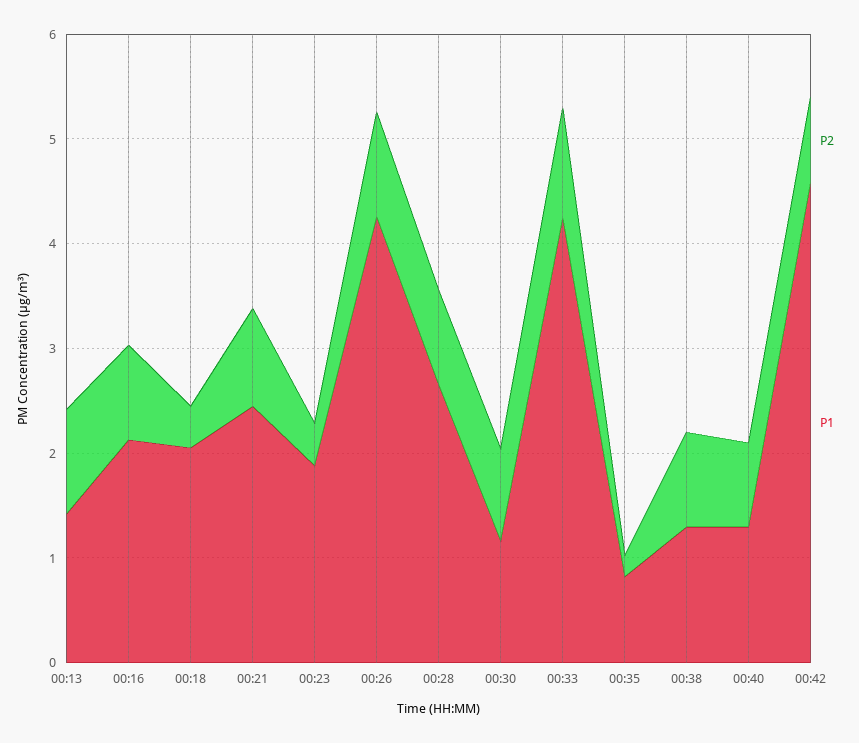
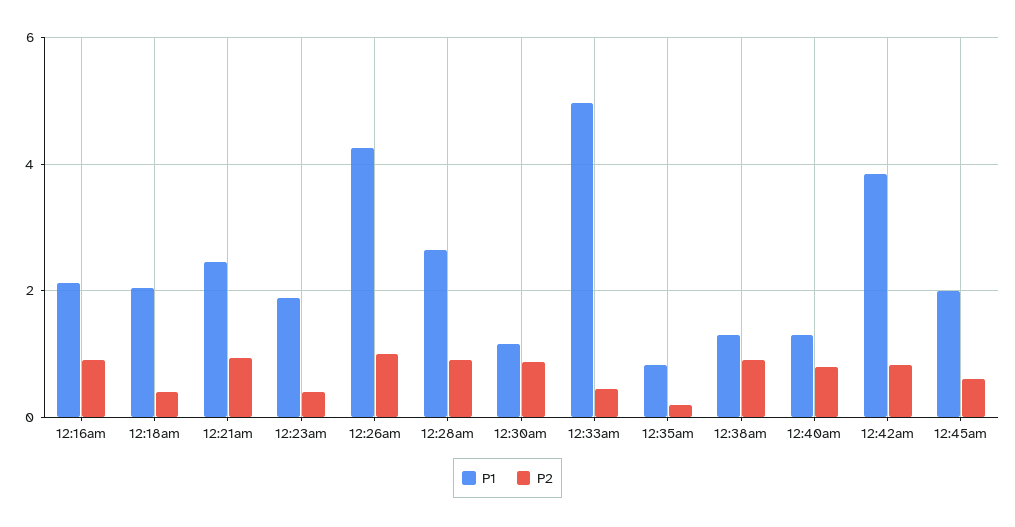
P2, 00:13: 1 -> none
P1, 00:13: 1.4 -> none
P2, 00:33: 1 -> 0.4
P1, 00:33: 4.2 -> 5
P1, 00:42: 4.6 -> 3.8
P1, 12:45am: none -> 2
P2, 12:45am: none -> 0.6

